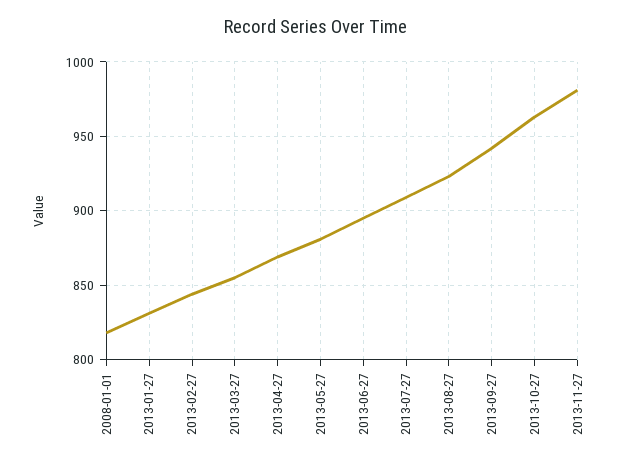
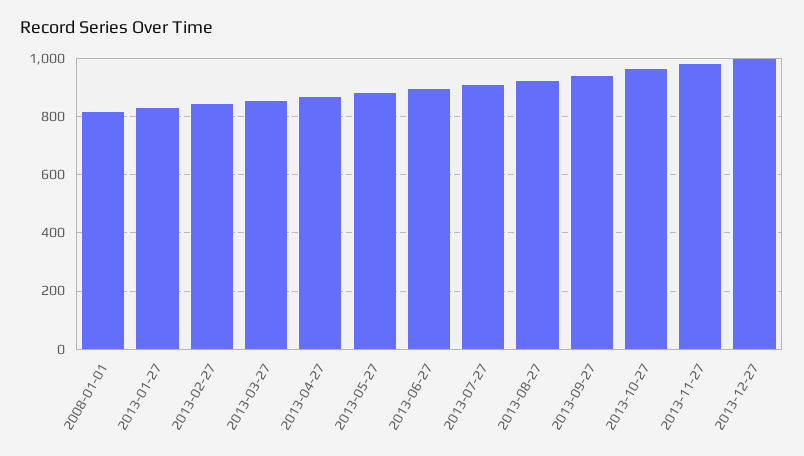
2013-12-27: none -> 1000

